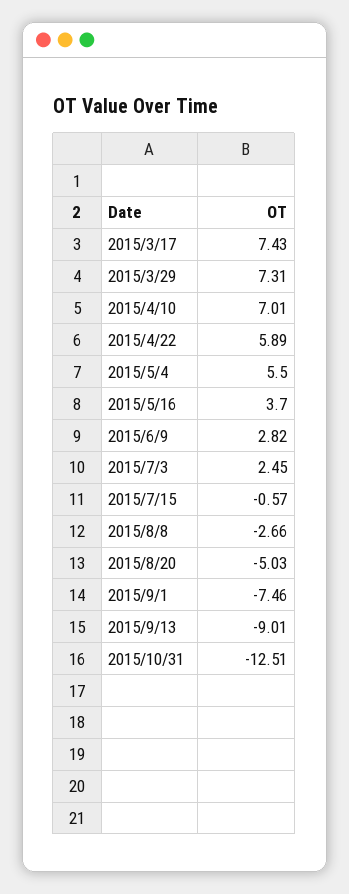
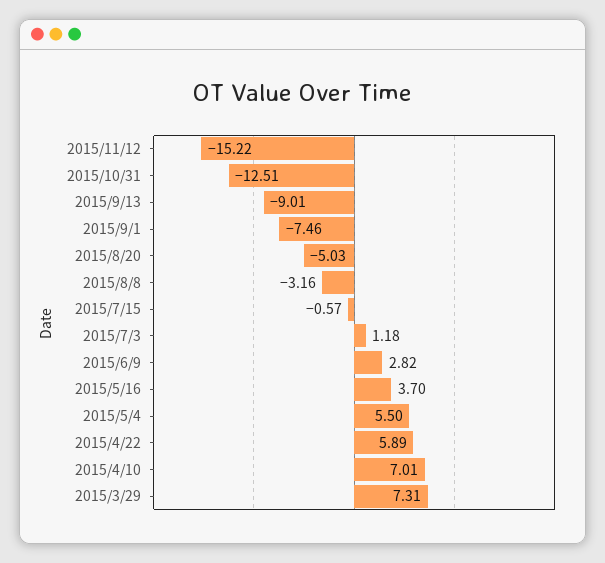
2015/3/17: 7.43 -> none
2015/7/3: 2.45 -> 1.18
2015/8/8: -2.66 -> -3.16
2015/11/12: none -> -15.22

